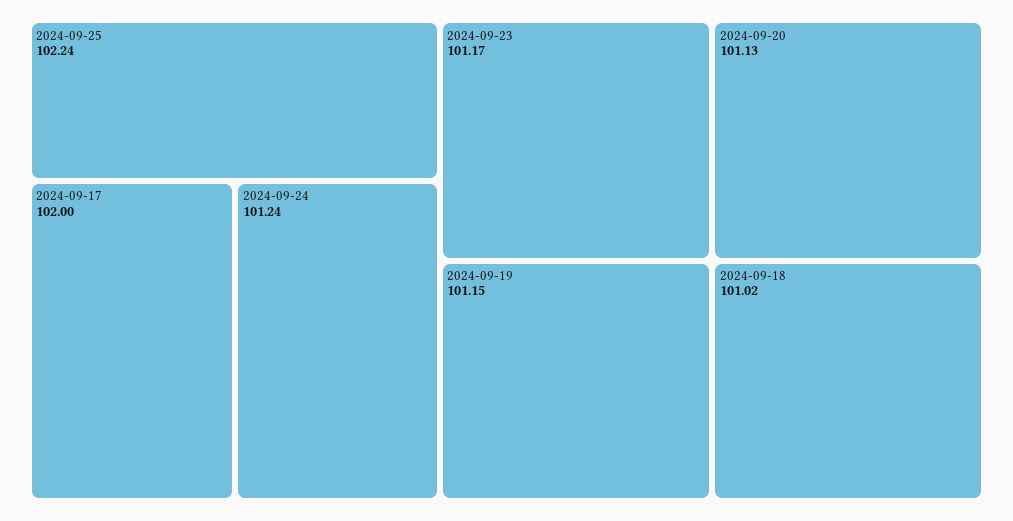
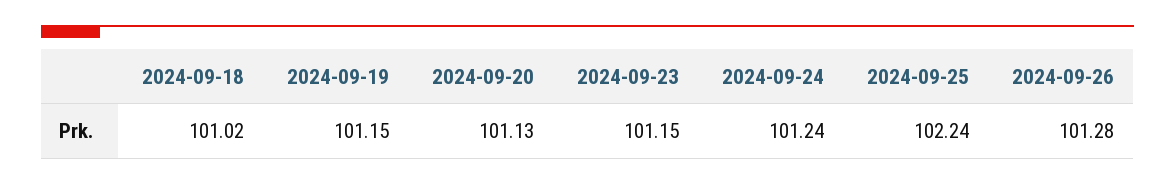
2024-09-17: 102 -> none
2024-09-23: 101.17 -> 101.15
2024-09-26: none -> 101.28

